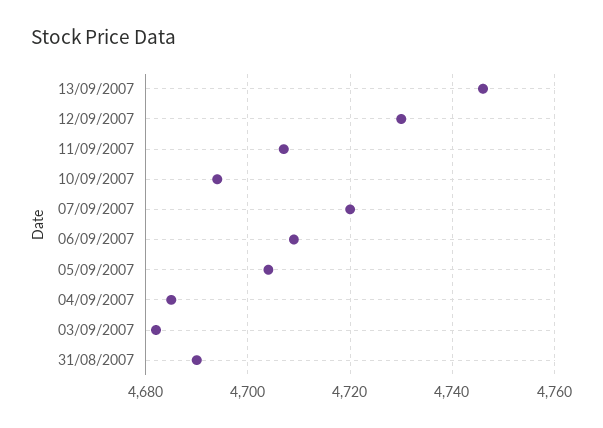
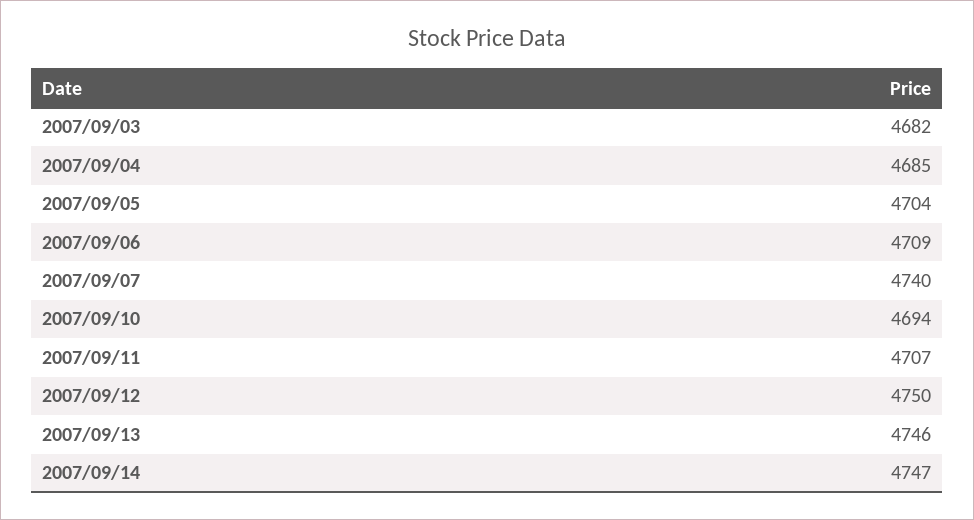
12/09/2007: 4730 -> 4750
07/09/2007: 4720 -> 4740
31/08/2007: 4690 -> none
2007/09/14: none -> 4747

